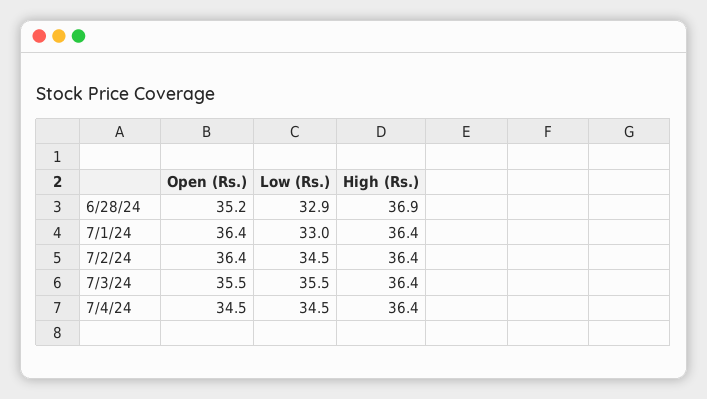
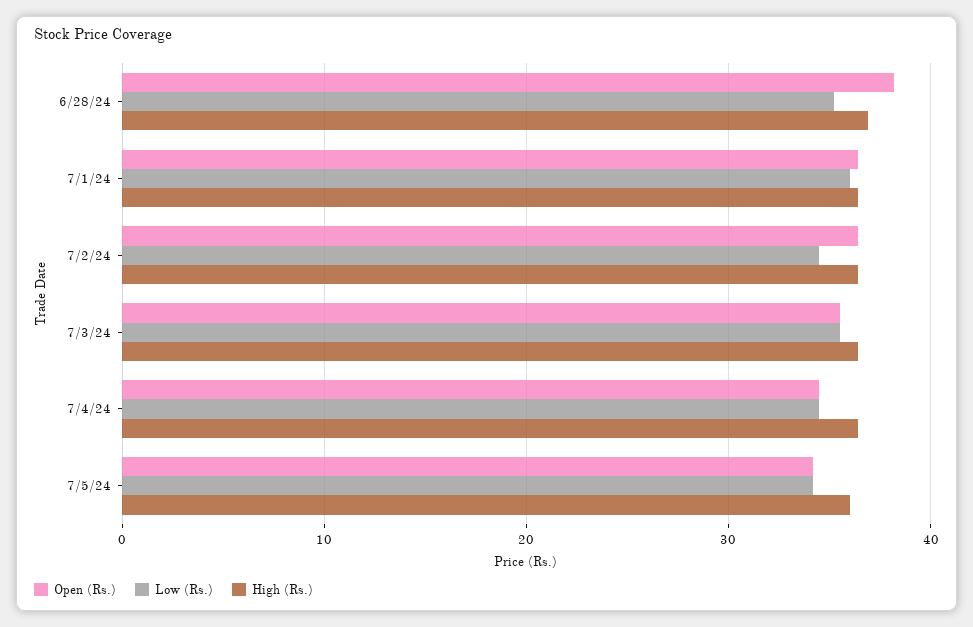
Open (Rs.), 6/28/24: 35.2 -> 38
Low (Rs.), 6/28/24: 32.9 -> 35
Low (Rs.), 7/1/24: 33 -> 36
Open (Rs.), 7/5/24: none -> 34
Low (Rs.), 7/5/24: none -> 34
High (Rs.), 7/5/24: none -> 36

